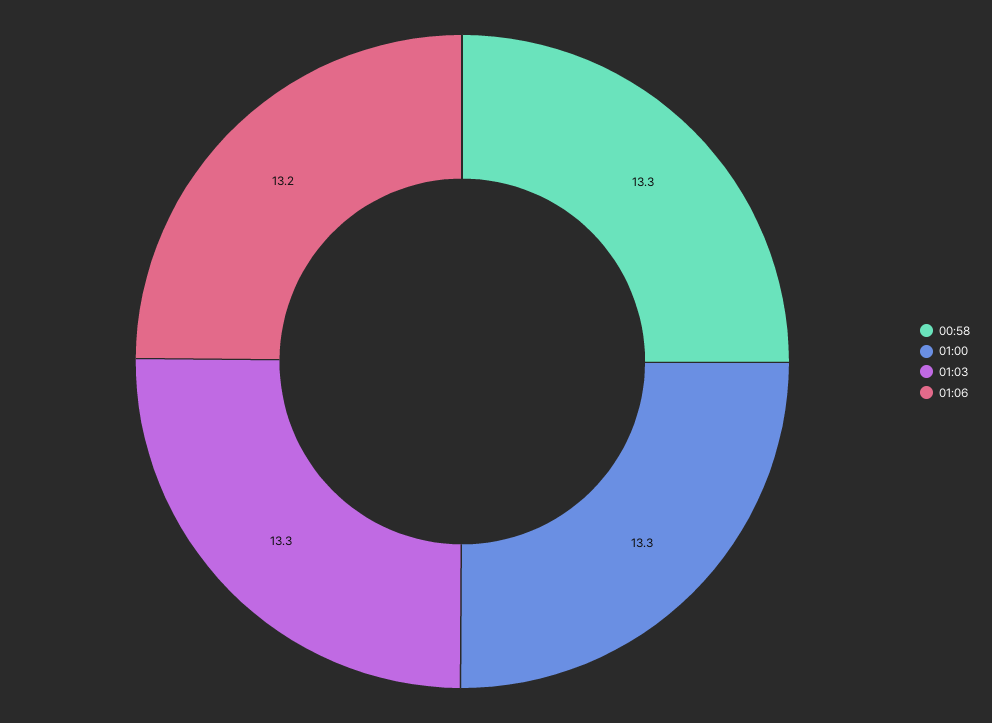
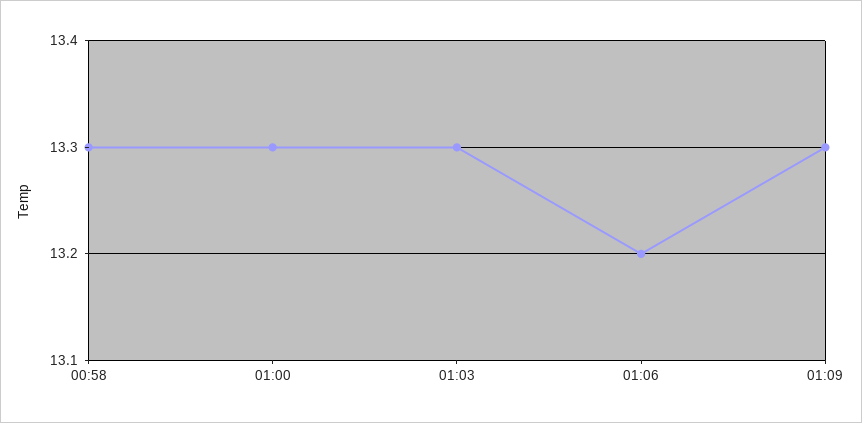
01:09: none -> 13.3

